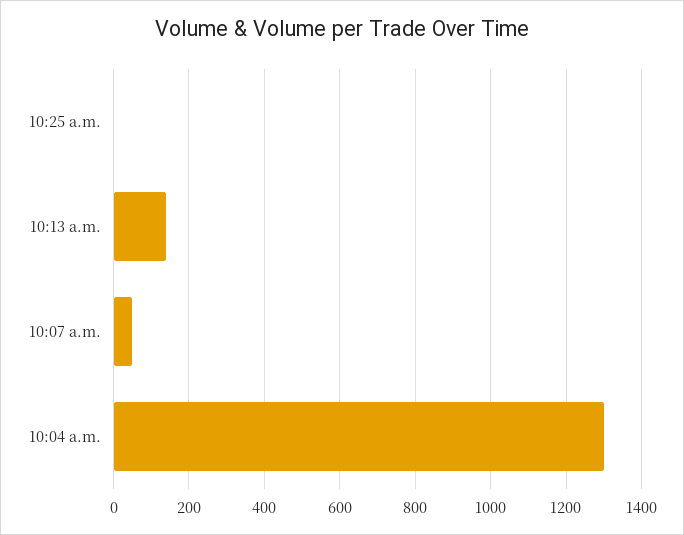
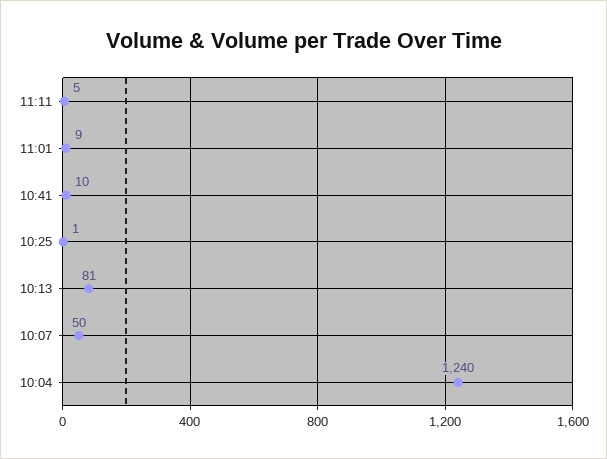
10:13 a.m.: 140 -> 81
10:04 a.m.: 1300 -> 1240
11:11: none -> 5
11:01: none -> 9
10:41: none -> 10

